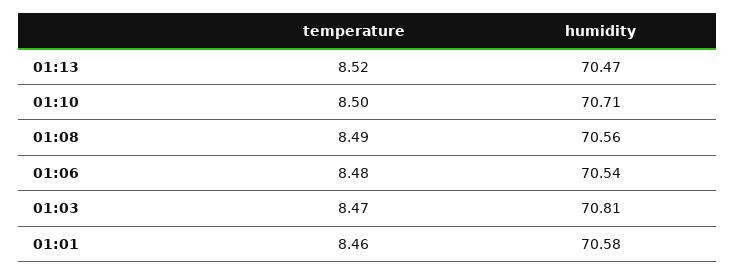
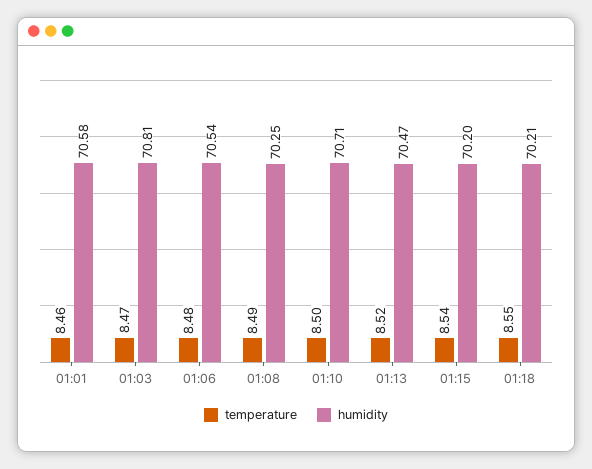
humidity, 01:08: 70.56 -> 70.25
temperature, 01:15: none -> 8.54
humidity, 01:15: none -> 70.2
temperature, 01:18: none -> 8.55
humidity, 01:18: none -> 70.21

